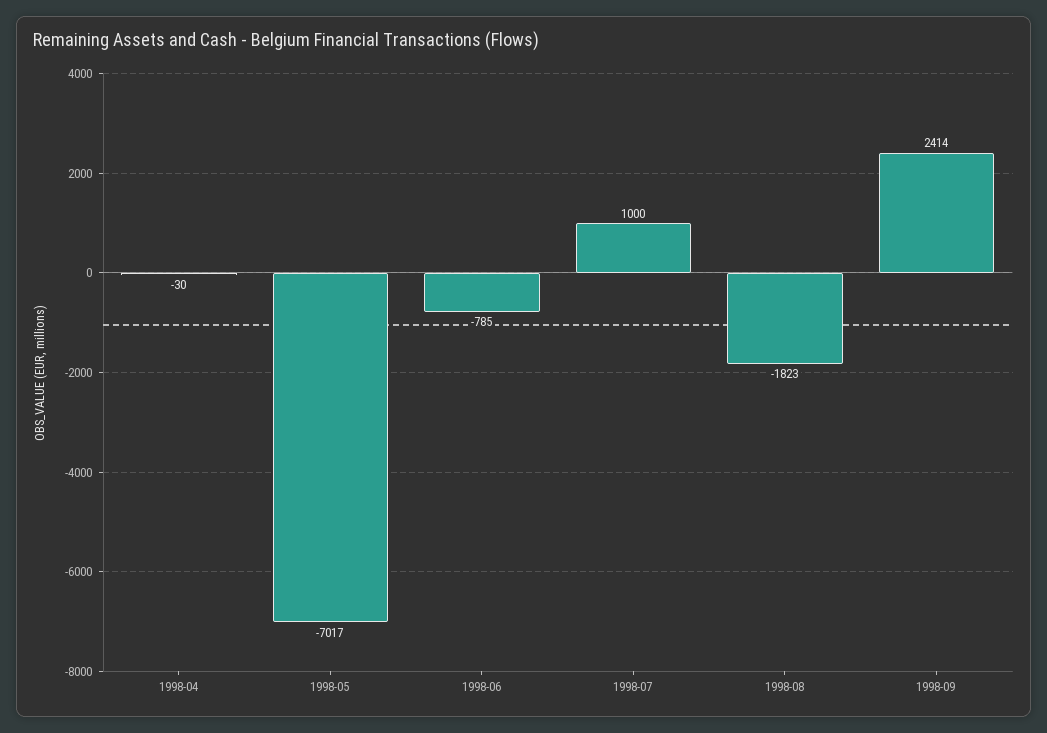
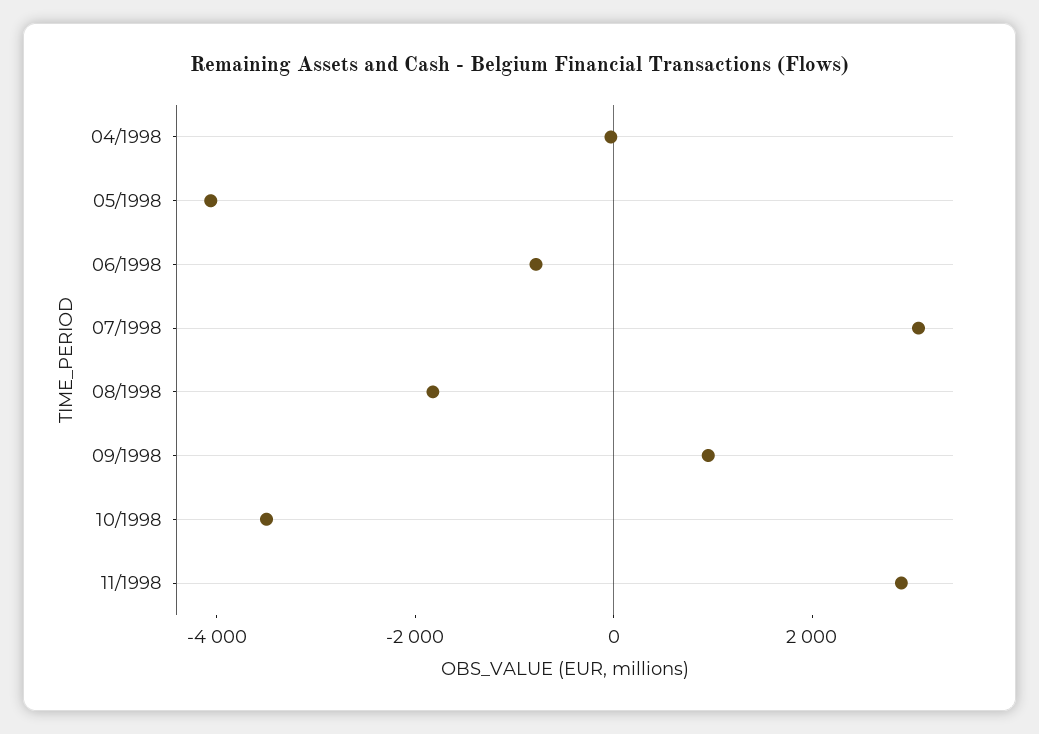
1998-05: -7017 -> -4000
1998-07: 1000 -> 3000
1998-09: 2414 -> 1000
10/1998: none -> -3500
11/1998: none -> 3000

